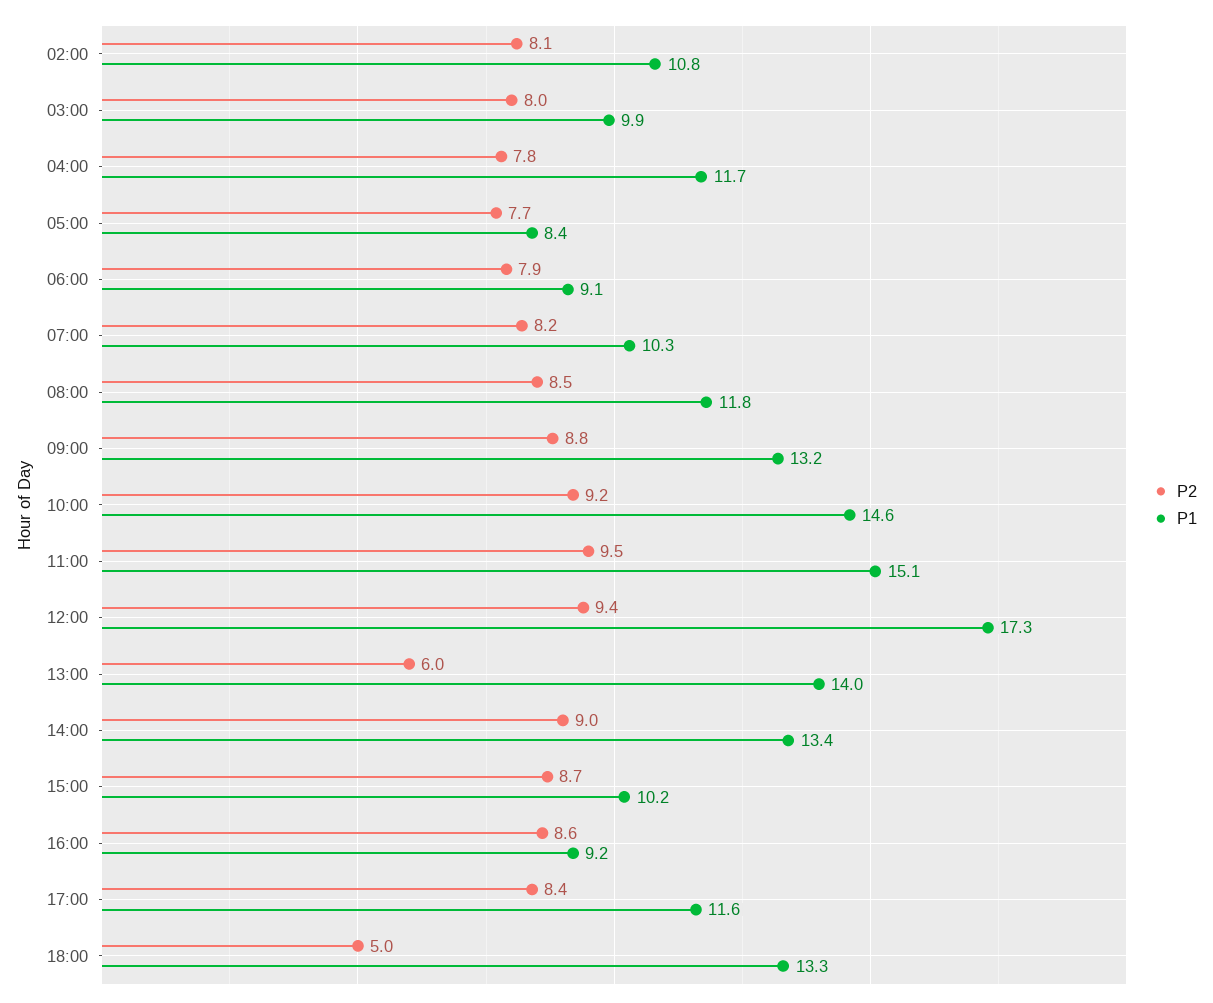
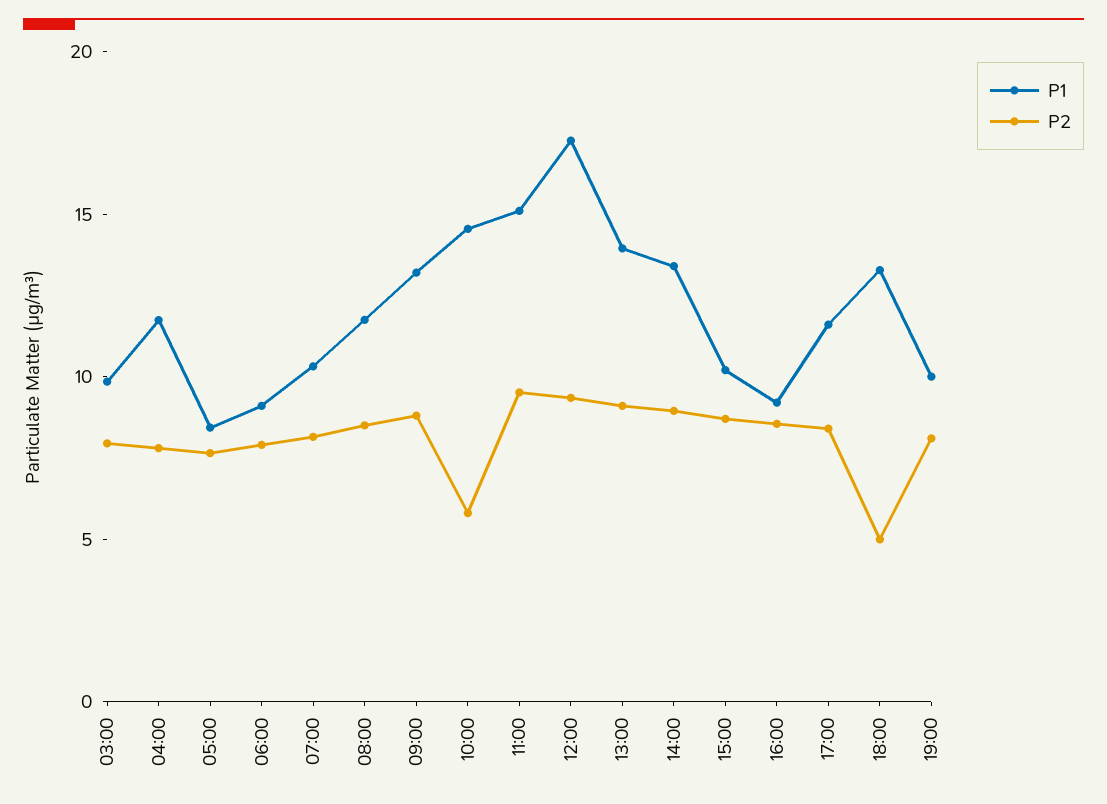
P2, 02:00: 8.1 -> none
P1, 02:00: 10.8 -> none
P2, 10:00: 9.2 -> 6
P2, 13:00: 6 -> 9
P1, 19:00: none -> 10
P2, 19:00: none -> 8

